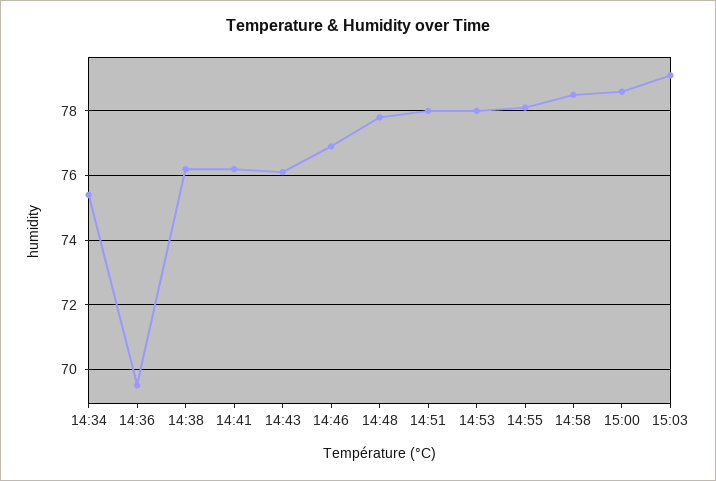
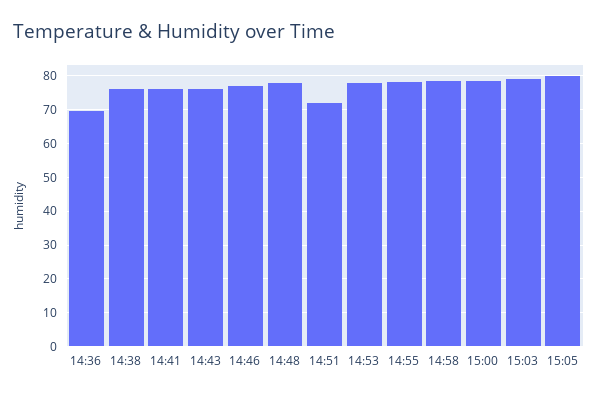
14:34: 75.5 -> none
14:51: 78 -> 72
15:05: none -> 80

